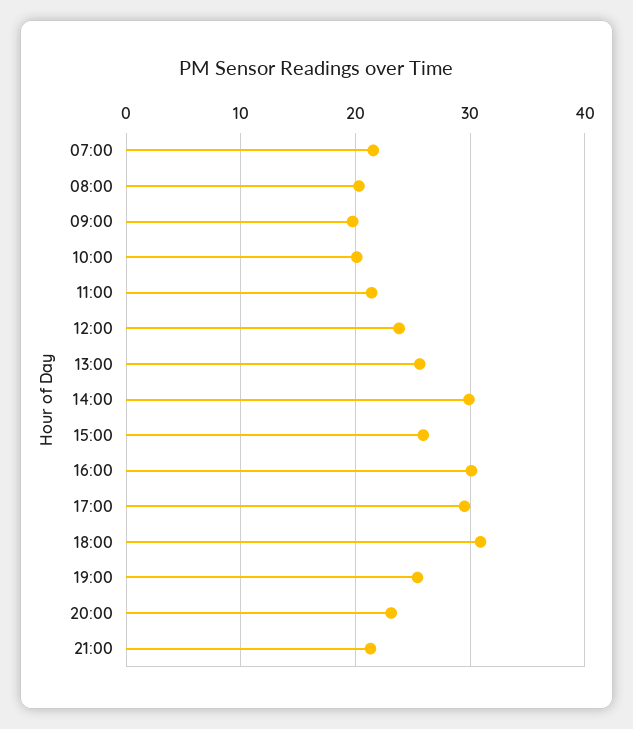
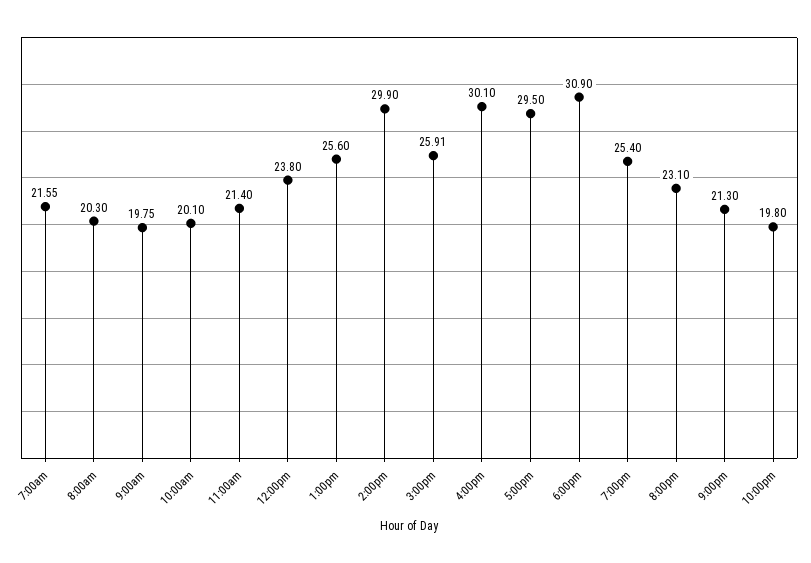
10:00pm: none -> 19.8

